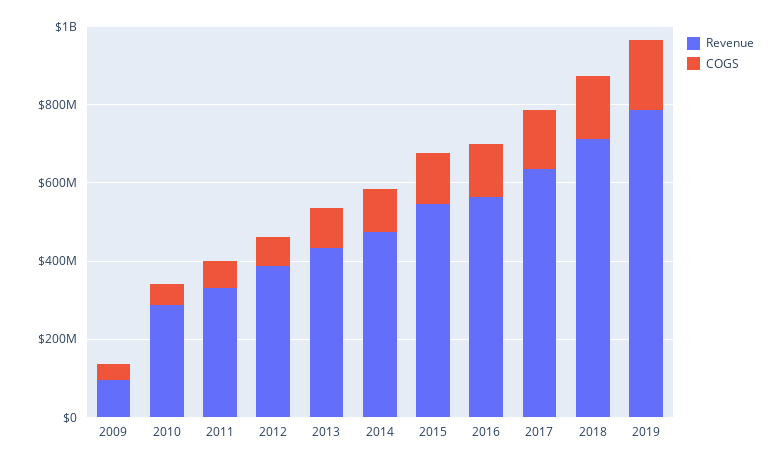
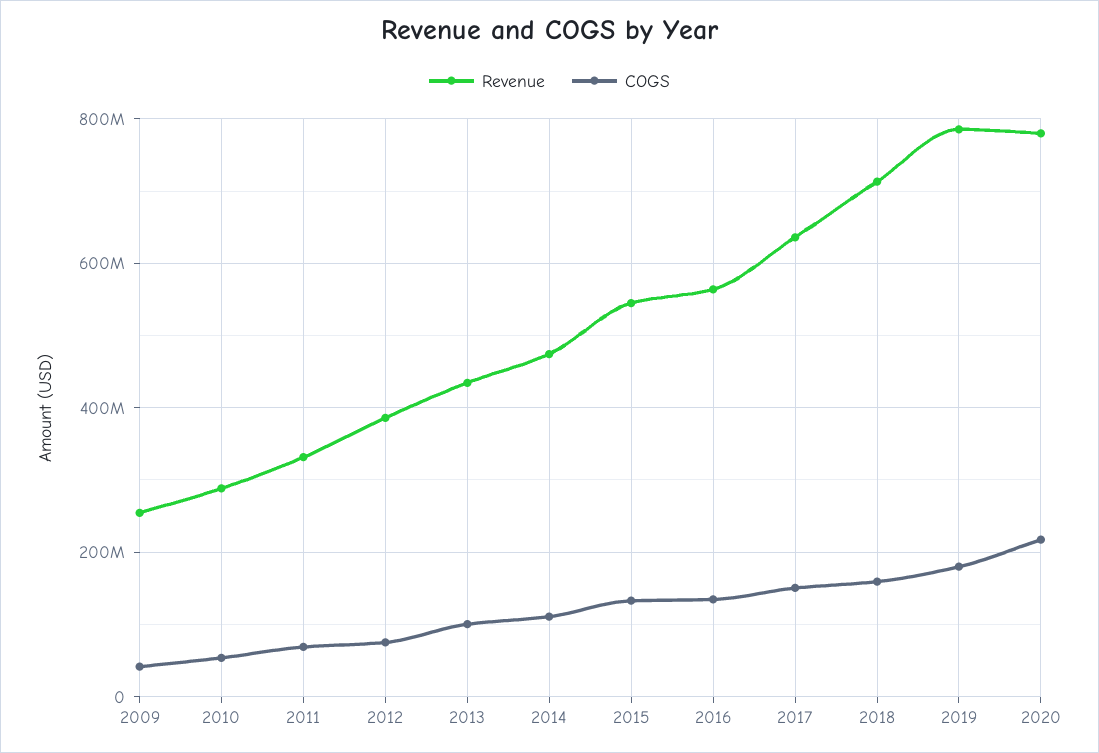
Revenue, 2009: 100000000 -> 260000000
Revenue, 2020: none -> 780000000
COGS, 2020: none -> 220000000

